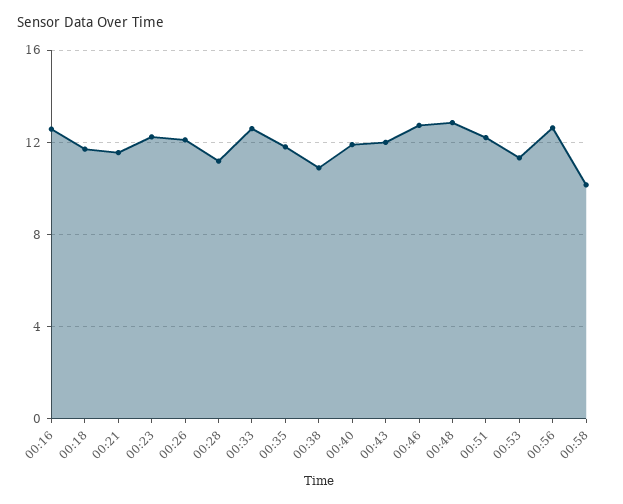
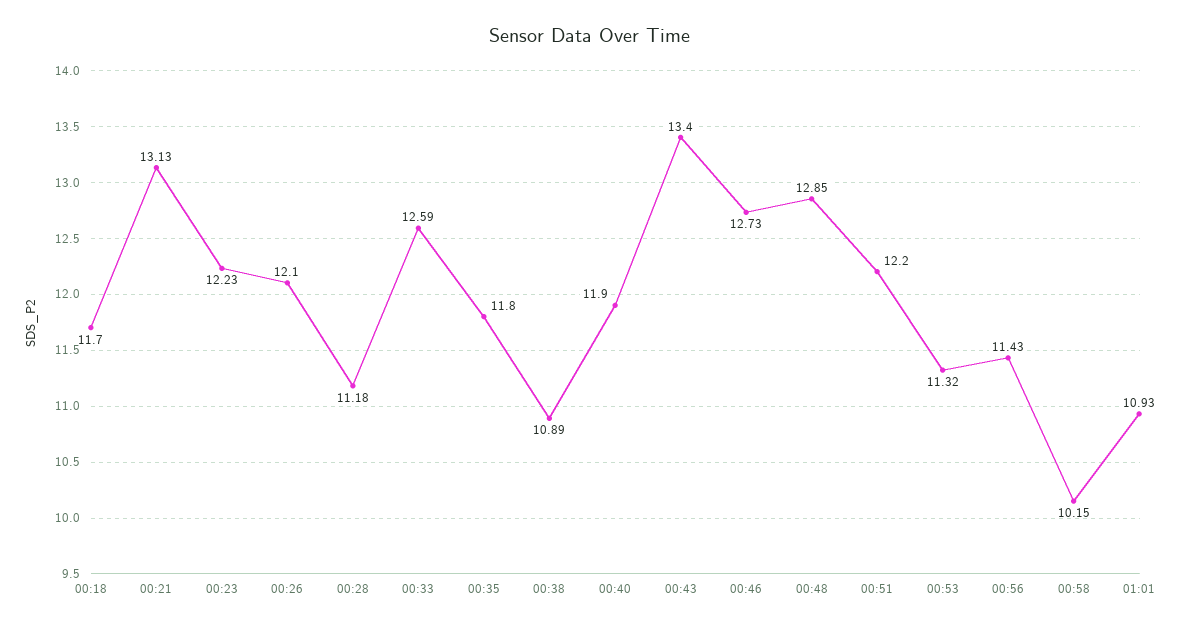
00:16: 12.5 -> none
00:21: 11.5 -> 13.13
00:43: 12 -> 13.4
00:56: 12.5 -> 11.43
01:01: none -> 10.93

